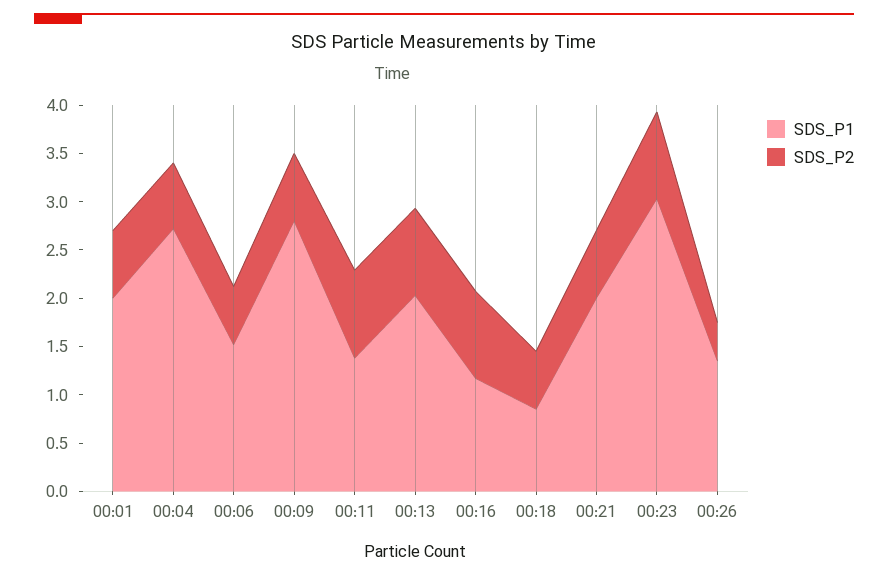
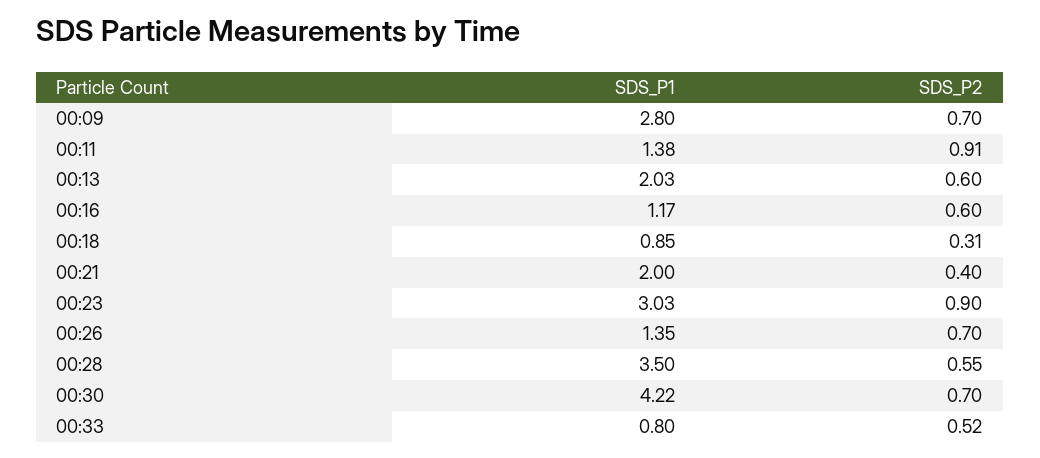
SDS_P1, 00:01: 2 -> none
SDS_P2, 00:01: 0.7 -> none
SDS_P1, 00:04: 2.7 -> none
SDS_P2, 00:04: 0.7 -> none
SDS_P1, 00:06: 1.5 -> none
SDS_P2, 00:06: 0.6 -> none
SDS_P2, 00:13: 0.9 -> 0.6
SDS_P2, 00:16: 0.9 -> 0.6
SDS_P2, 00:18: 0.6 -> 0.31
SDS_P2, 00:21: 0.7 -> 0.4
SDS_P2, 00:26: 0.4 -> 0.7
SDS_P1, 00:28: none -> 3.5
SDS_P2, 00:28: none -> 0.55
SDS_P1, 00:30: none -> 4.22
SDS_P2, 00:30: none -> 0.7
SDS_P1, 00:33: none -> 0.8
SDS_P2, 00:33: none -> 0.52

